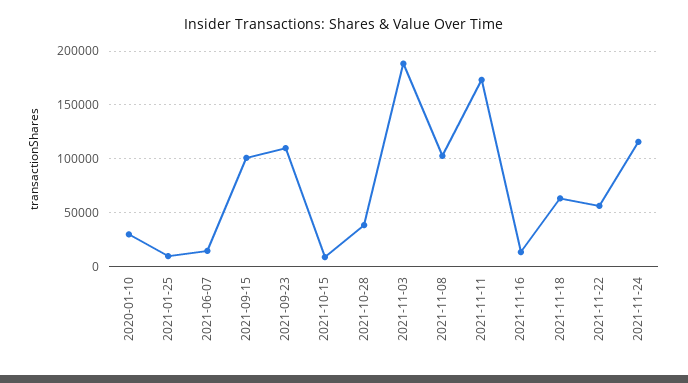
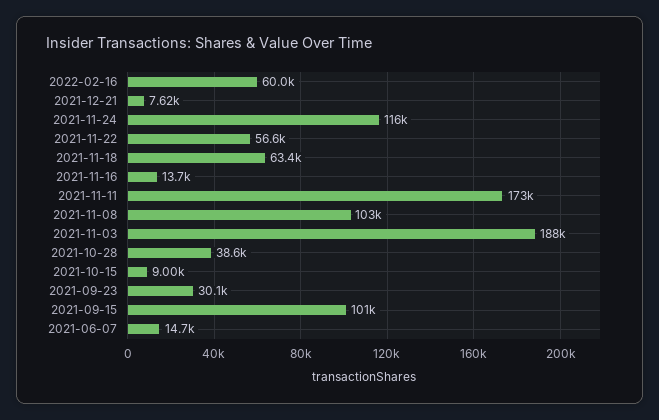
2020-01-10: 30000 -> none
2021-01-25: 10000 -> none
2021-09-23: 110000 -> 30100
2022-02-16: none -> 60000
2021-12-21: none -> 7620

